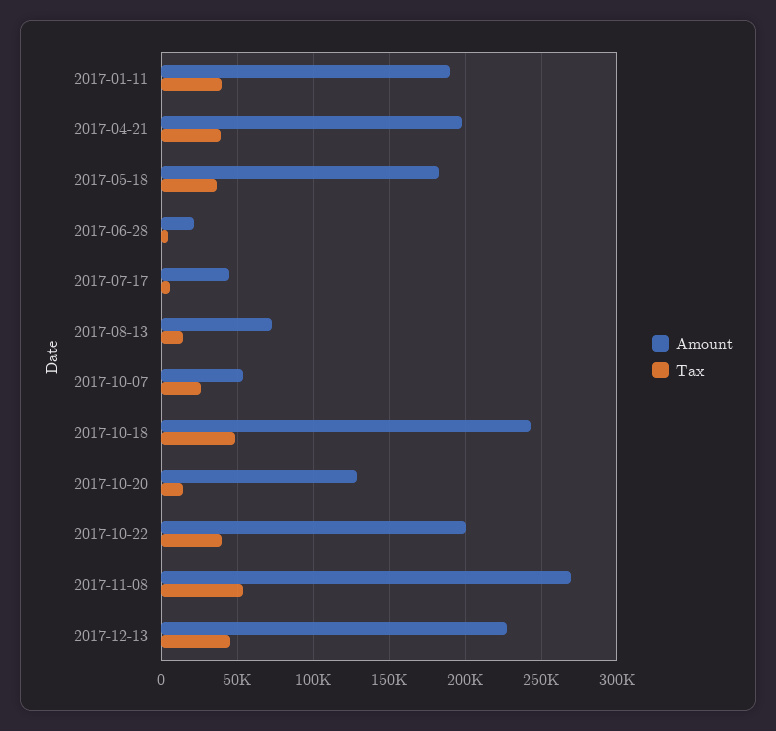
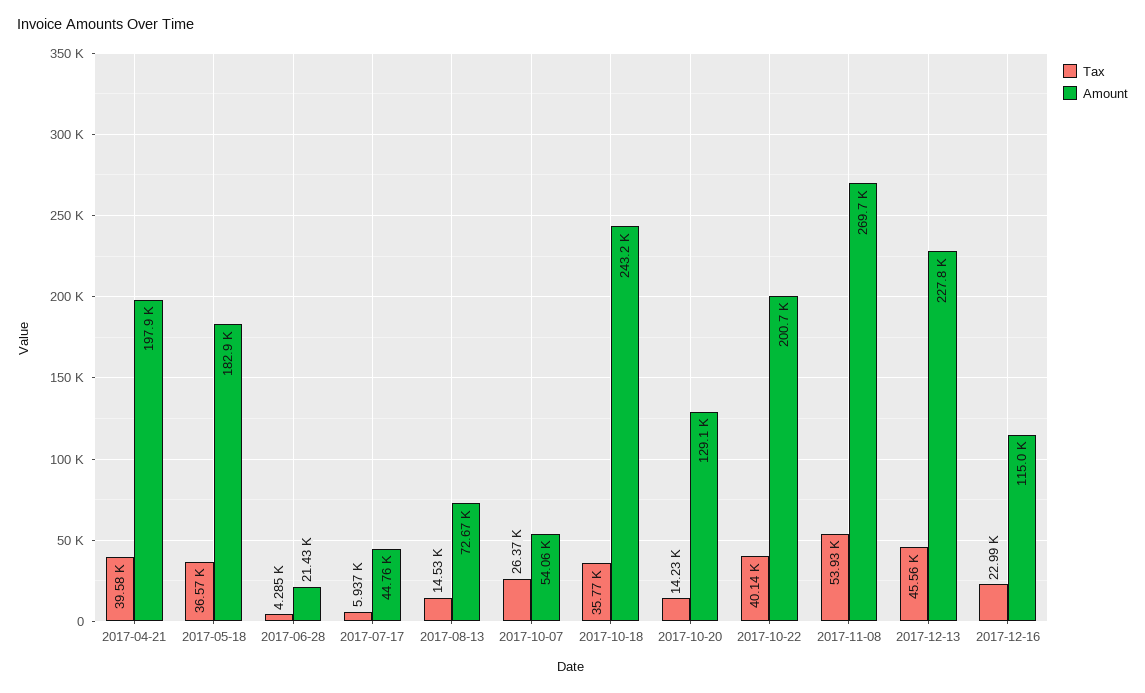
Amount, 2017-01-11: 190000 -> none
Tax, 2017-01-11: 40000 -> none
Tax, 2017-10-18: 50000 -> 35770
Tax, 2017-12-16: none -> 22990
Amount, 2017-12-16: none -> 115000

